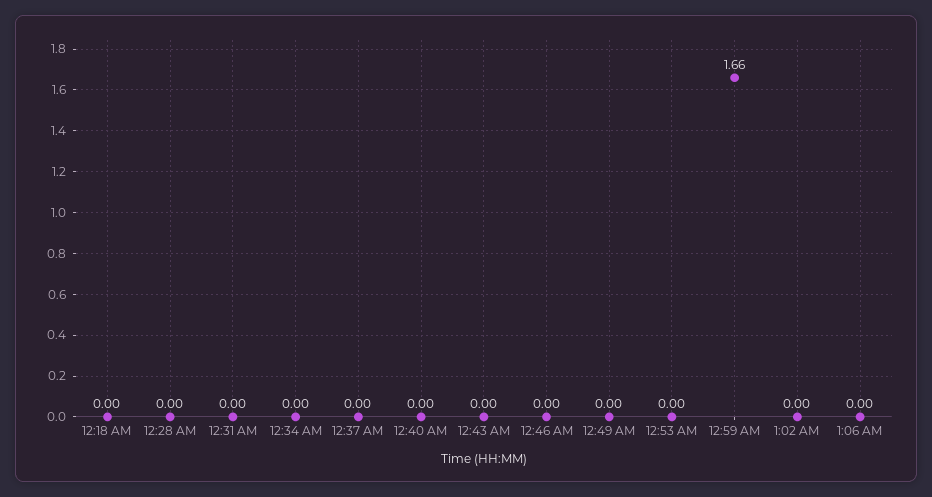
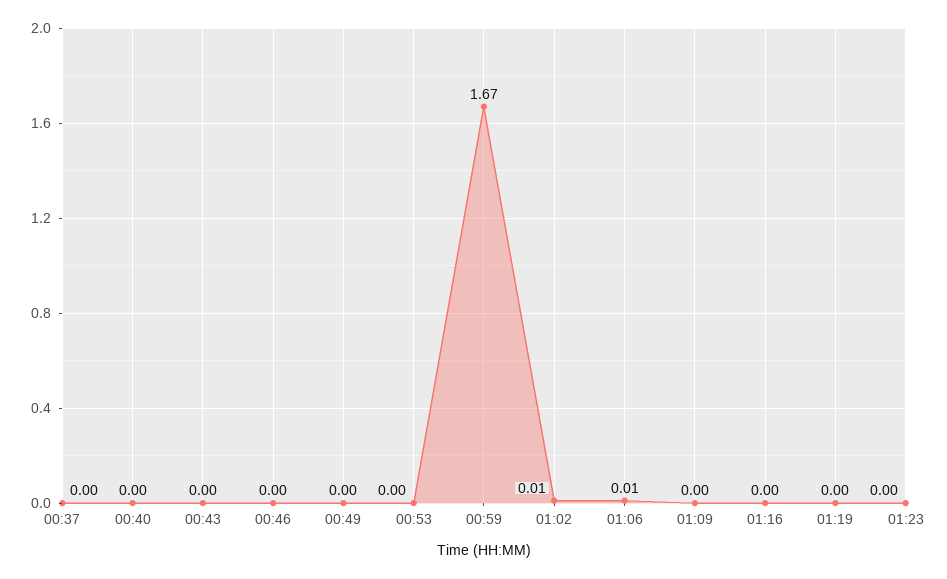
12:18 AM: 0 -> none
12:28 AM: 0 -> none
12:31 AM: 0 -> none
12:34 AM: 0 -> none
12:59 AM: 1.66 -> 1.67
1:02 AM: 0 -> 0.01
1:06 AM: 0 -> 0.01
01:09: none -> 0
01:16: none -> 0
01:19: none -> 0
01:23: none -> 0

